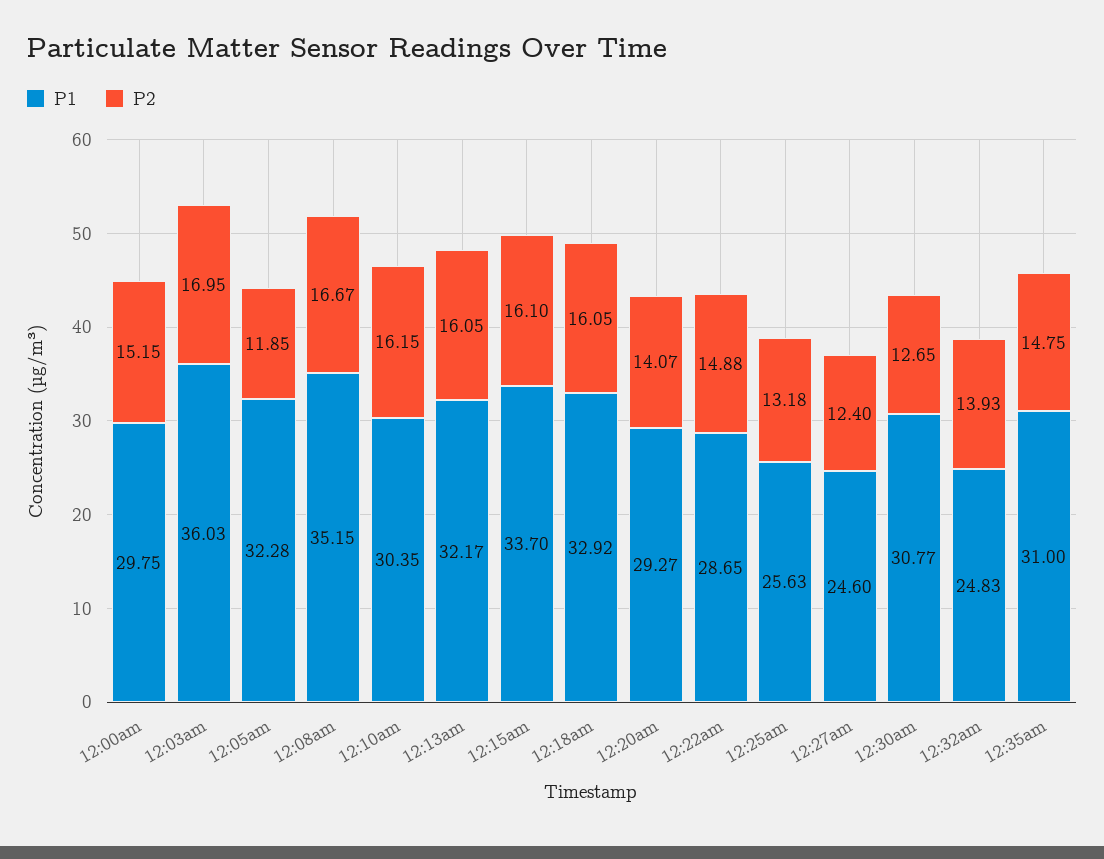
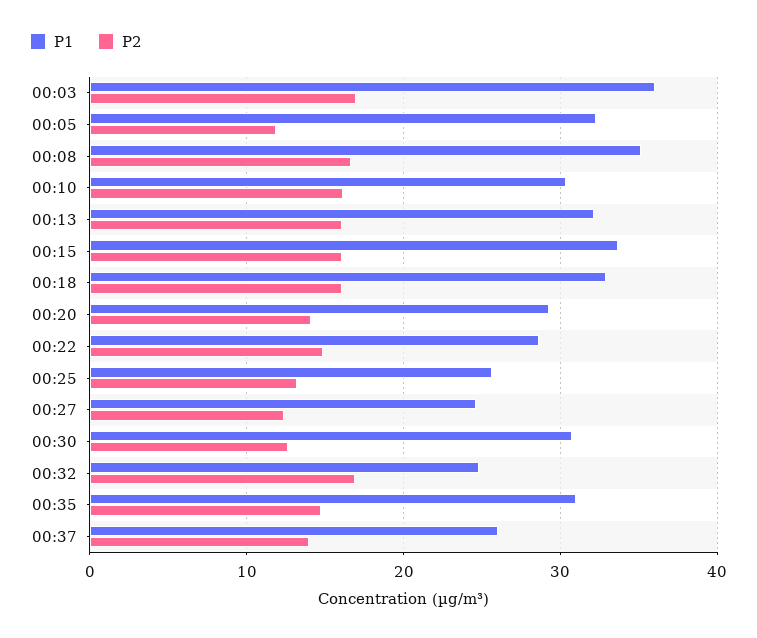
P1, 12:00am: 29.75 -> none
P2, 12:00am: 15.15 -> none
P2, 12:32am: 13.93 -> 17
P1, 00:37: none -> 26
P2, 00:37: none -> 14

